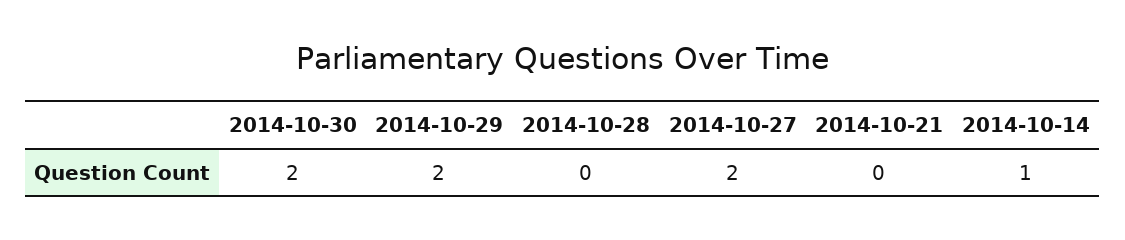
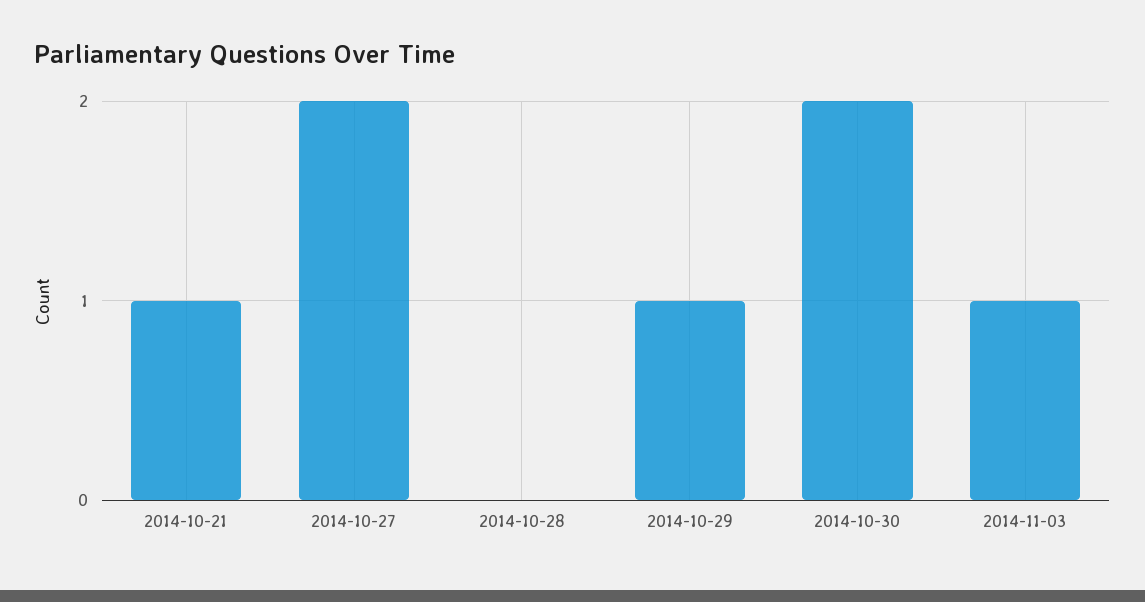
2014-10-29: 2 -> 1
2014-10-21: 0 -> 1
2014-10-14: 1 -> none
2014-11-03: none -> 1

